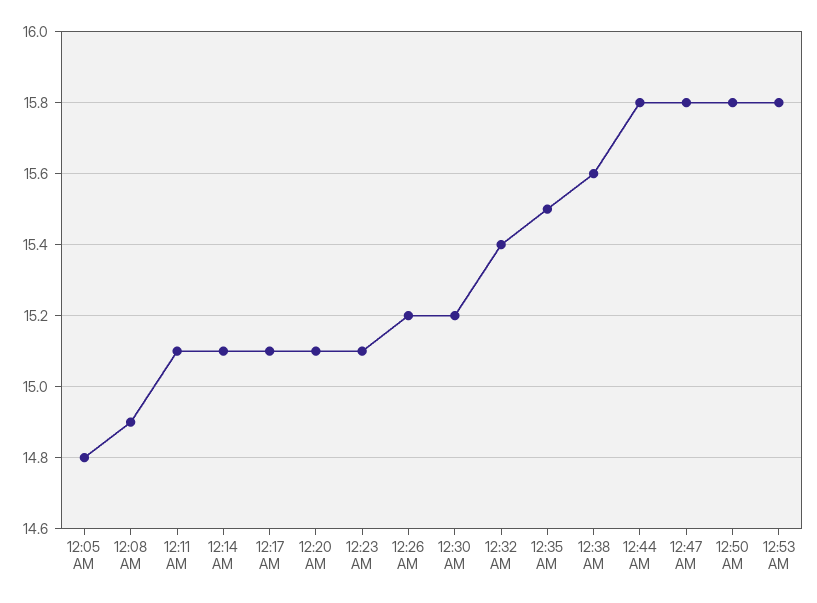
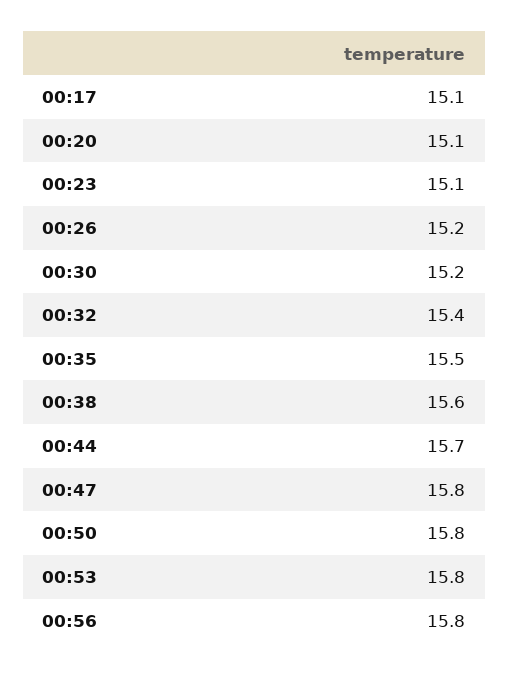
12:05 AM: 14.8 -> none
12:08 AM: 14.9 -> none
12:11 AM: 15.1 -> none
12:14 AM: 15.1 -> none
12:44 AM: 15.8 -> 15.7
00:56: none -> 15.8

